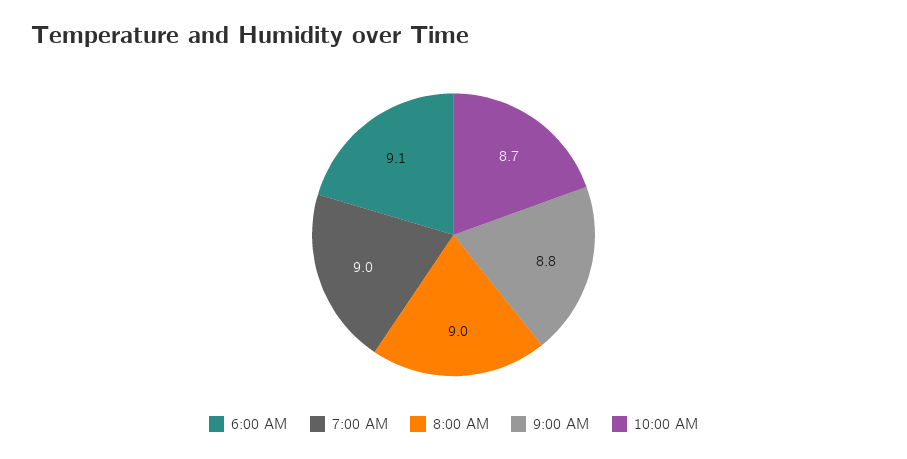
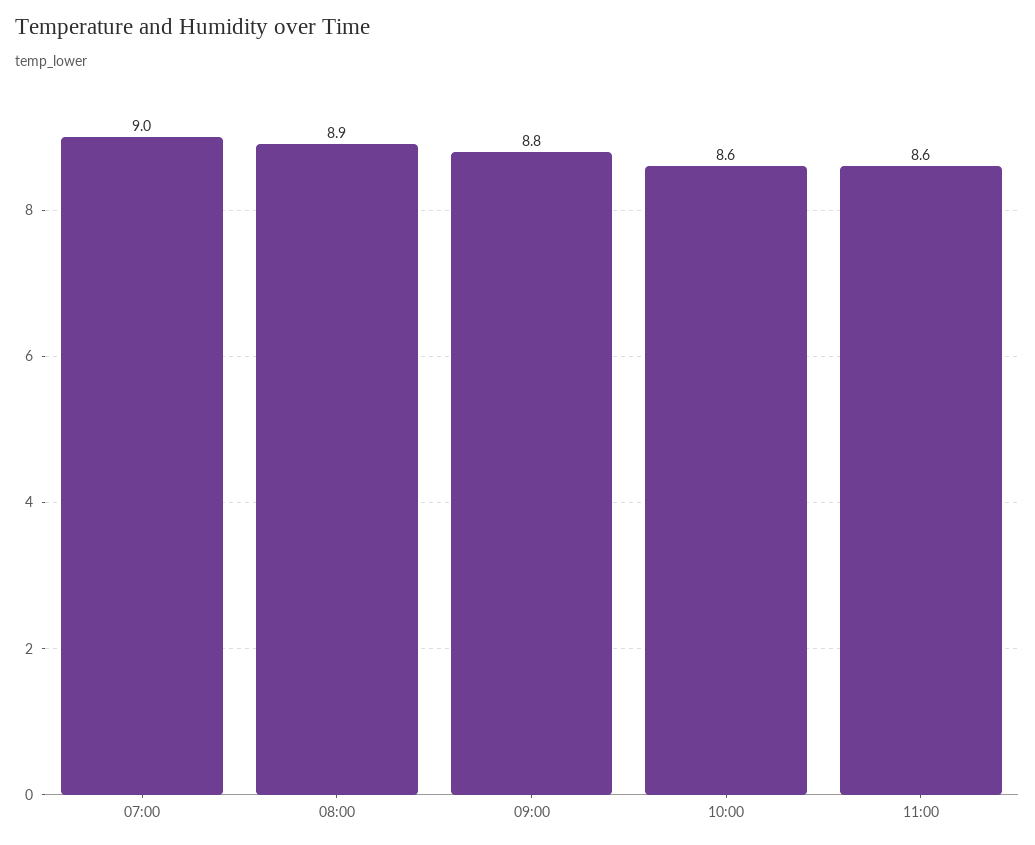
6:00 AM: 9.1 -> none
8:00 AM: 9 -> 8.9
10:00 AM: 8.7 -> 8.6
11:00: none -> 8.6

